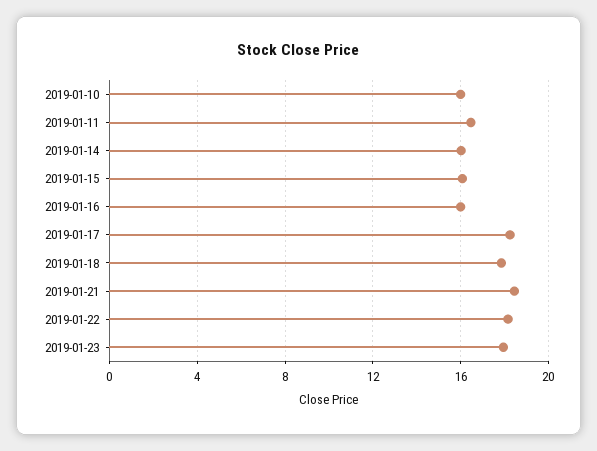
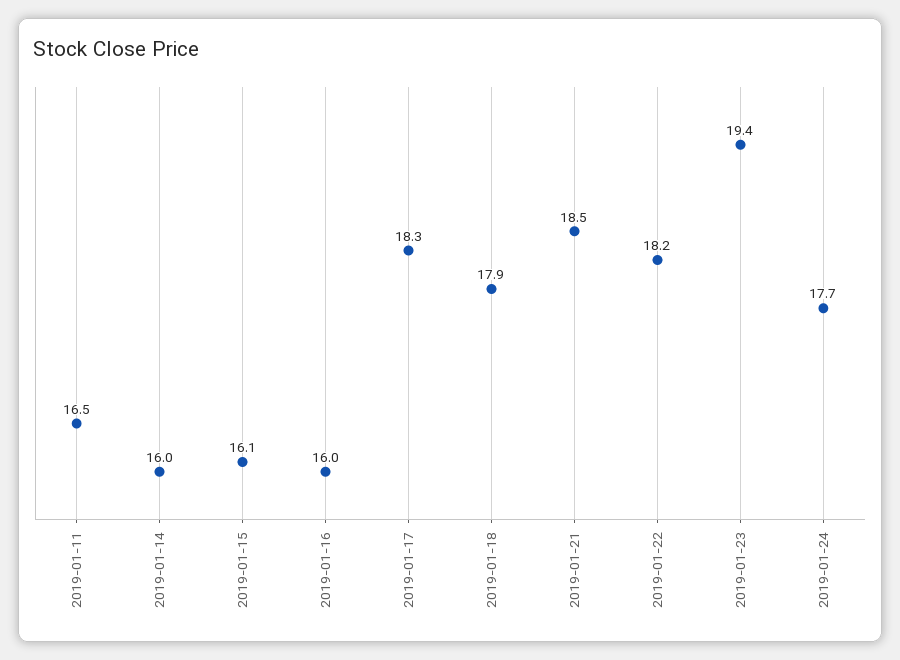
2019-01-10: 16 -> none
2019-01-23: 18 -> 19.4
2019-01-24: none -> 17.7

